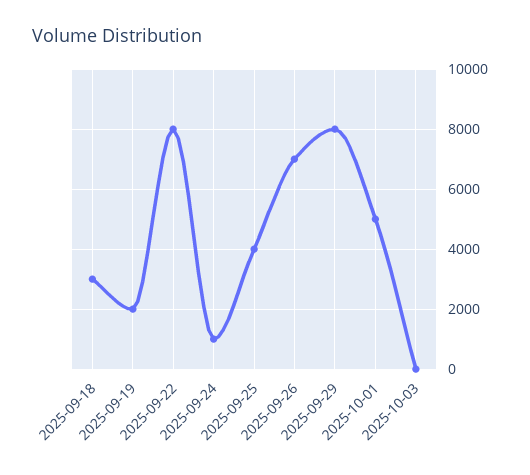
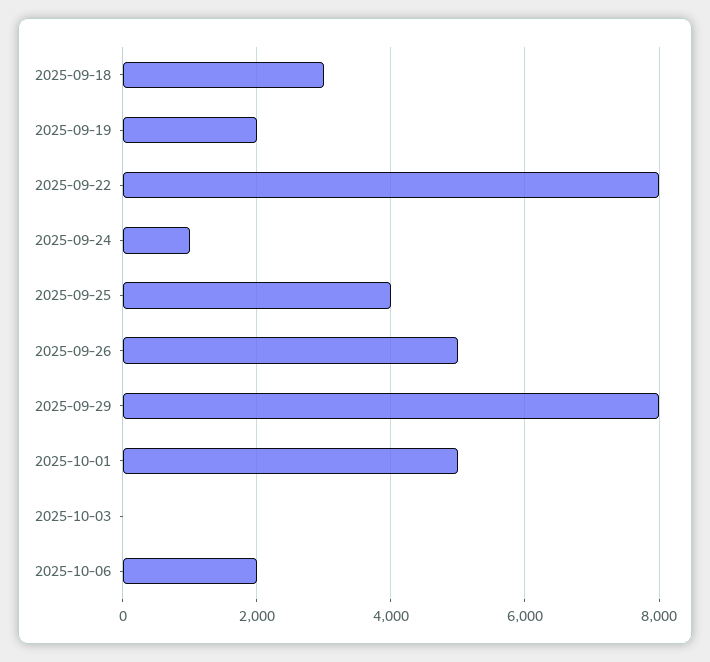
2025-09-26: 7000 -> 5000
2025-10-06: none -> 2000

